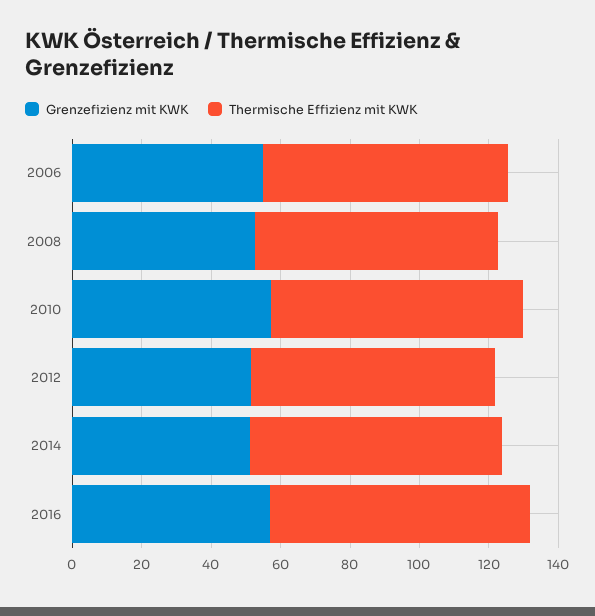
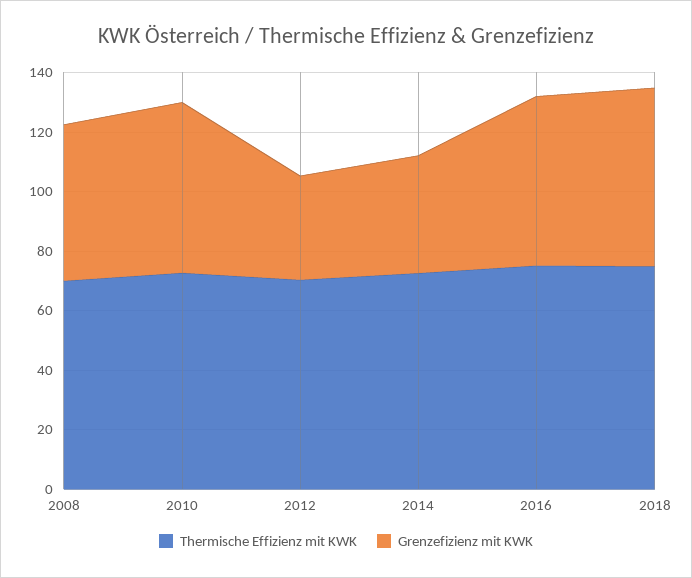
Grenzefizienz mit KWK, 2006: 55 -> none
Thermische Effizienz mit KWK, 2006: 70 -> none
Grenzefizienz mit KWK, 2012: 50 -> 35
Grenzefizienz mit KWK, 2014: 50 -> 40
Thermische Effizienz mit KWK, 2018: none -> 75
Grenzefizienz mit KWK, 2018: none -> 60

